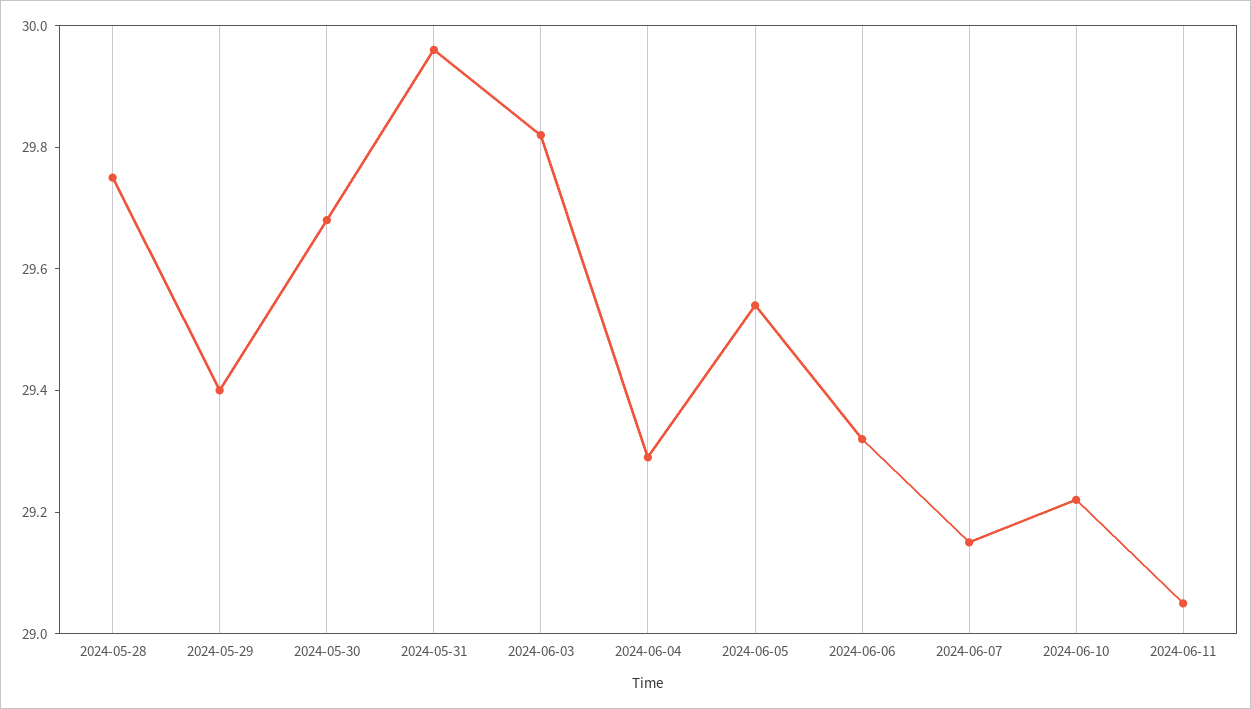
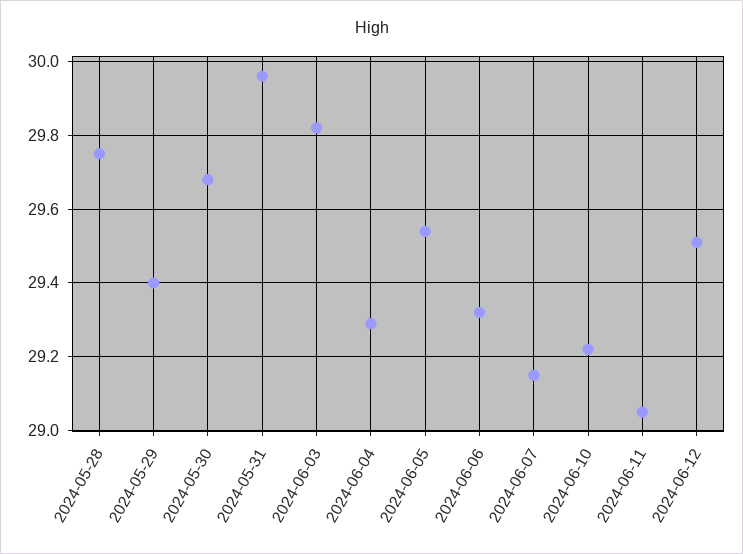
2024-06-12: none -> 29.5

